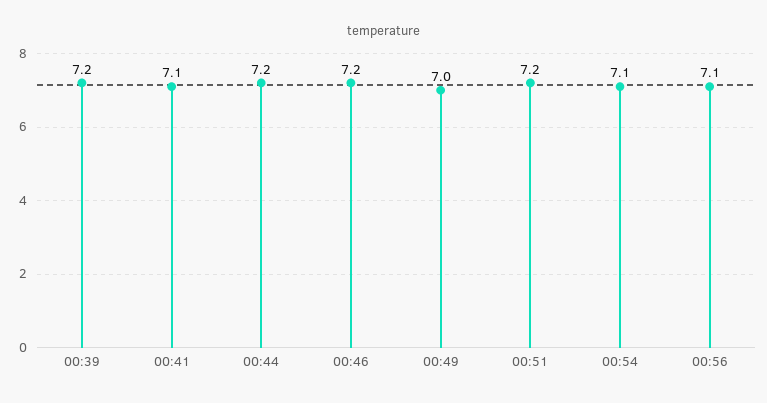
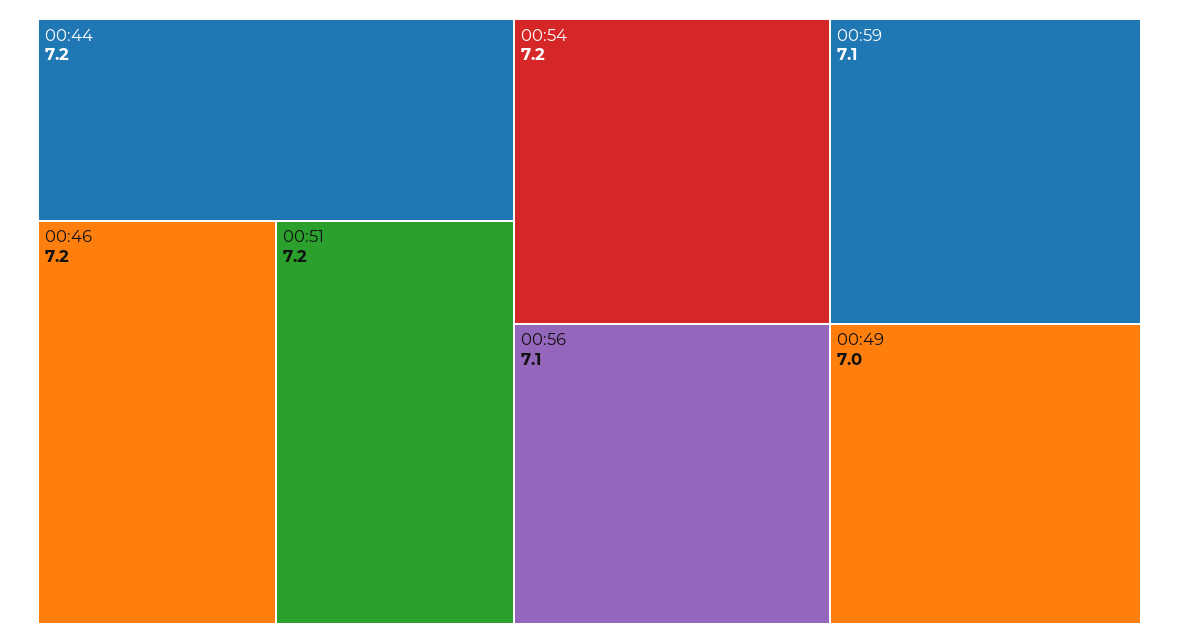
00:39: 7.2 -> none
00:41: 7.1 -> none
00:54: 7.1 -> 7.2
00:59: none -> 7.1

